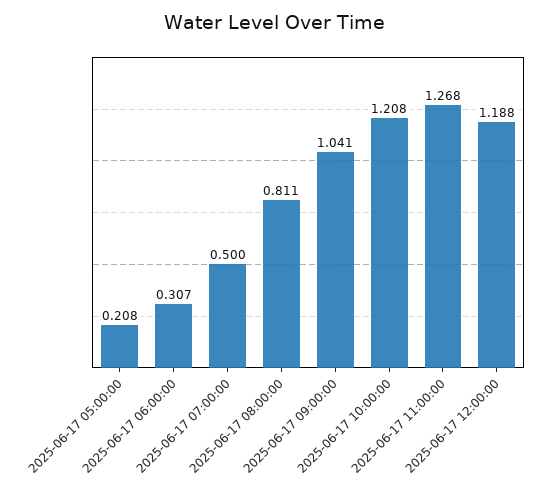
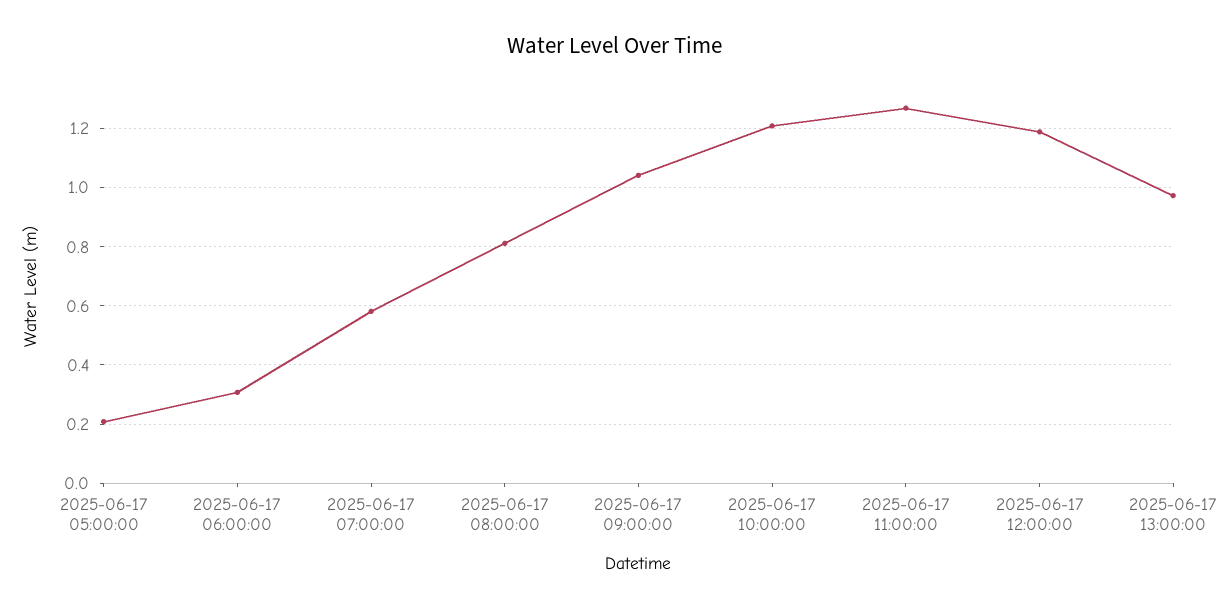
2025-06-17 07:00:00: 0.5 -> 0.575
2025-06-17 13:00:00: none -> 0.975

